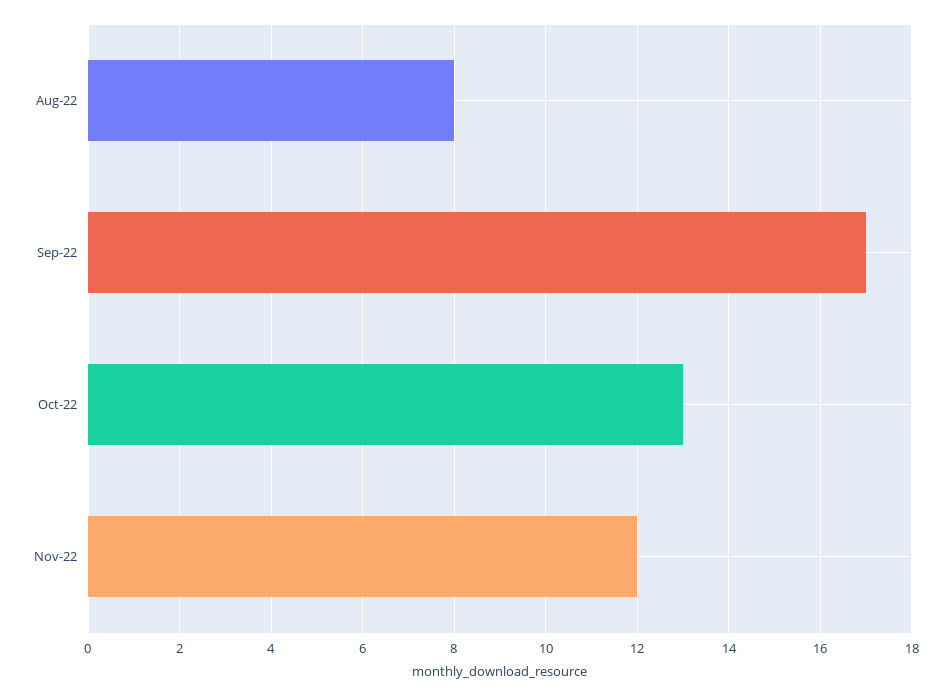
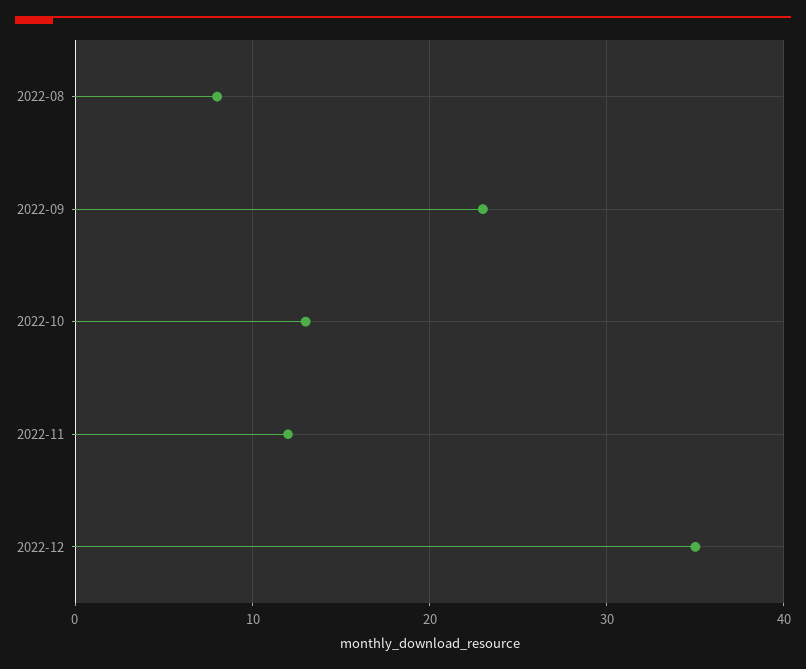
Sep-22: 17 -> 23
2022-12: none -> 35

